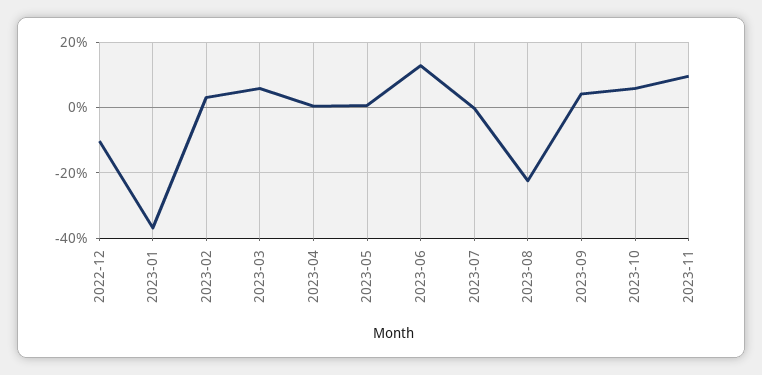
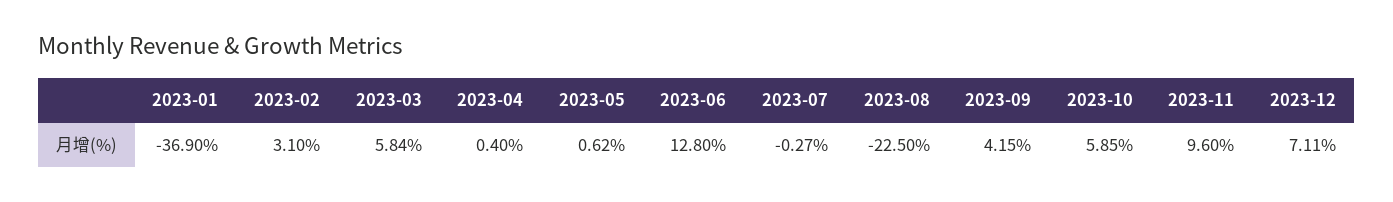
2022-12: -10 -> none
2023-12: none -> 7.11

